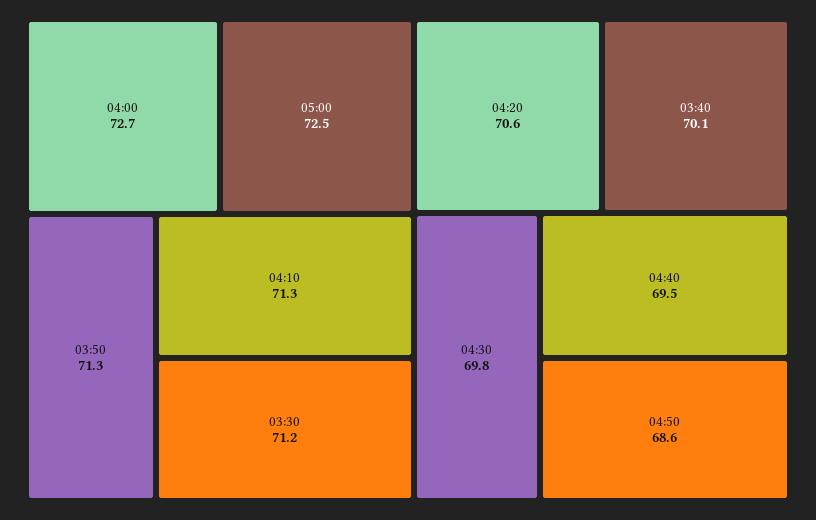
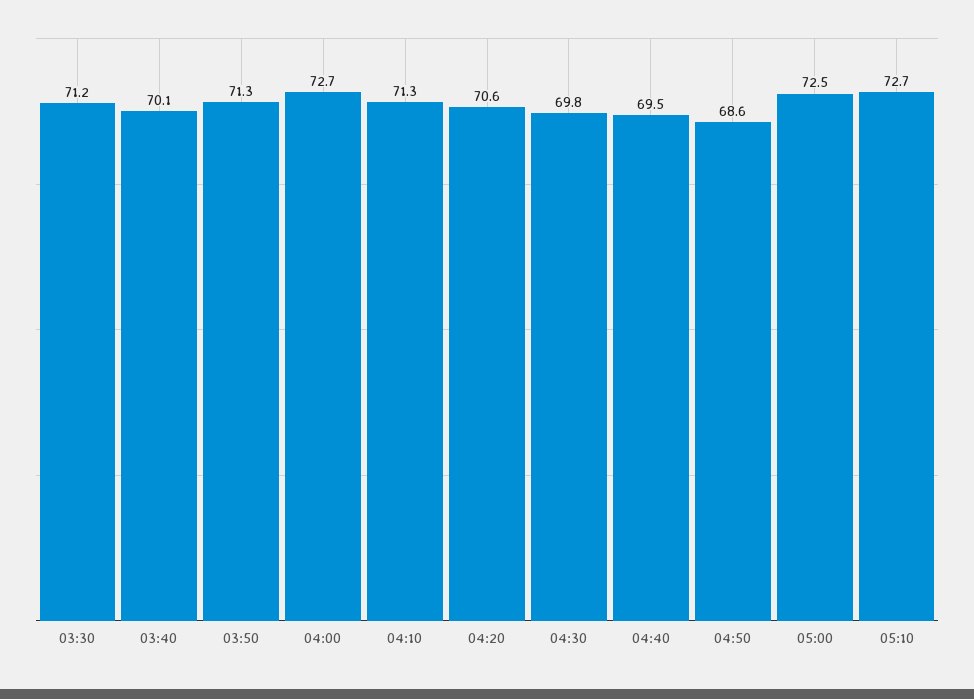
05:10: none -> 72.7

